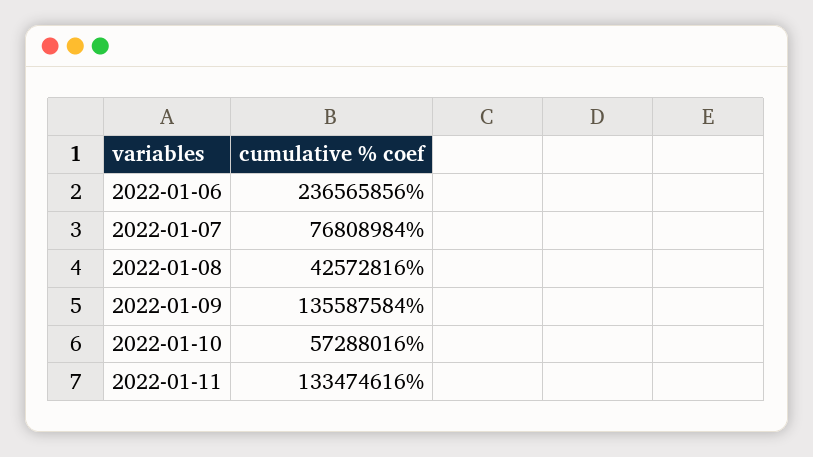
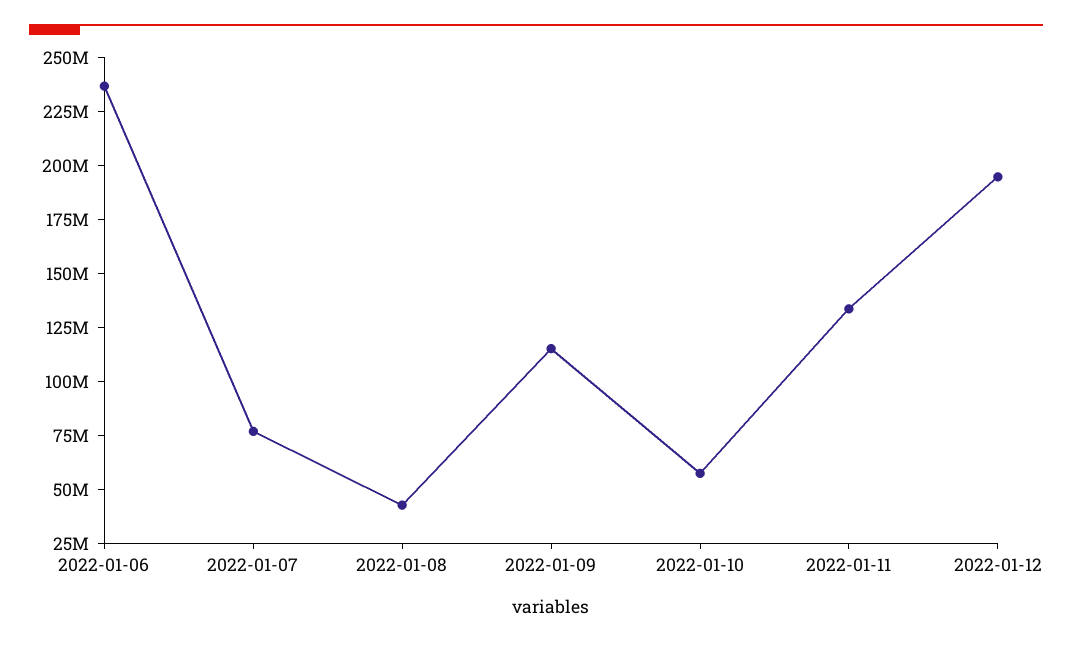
2022-01-09: 135587584 -> 115000000
2022-01-12: none -> 195000000

